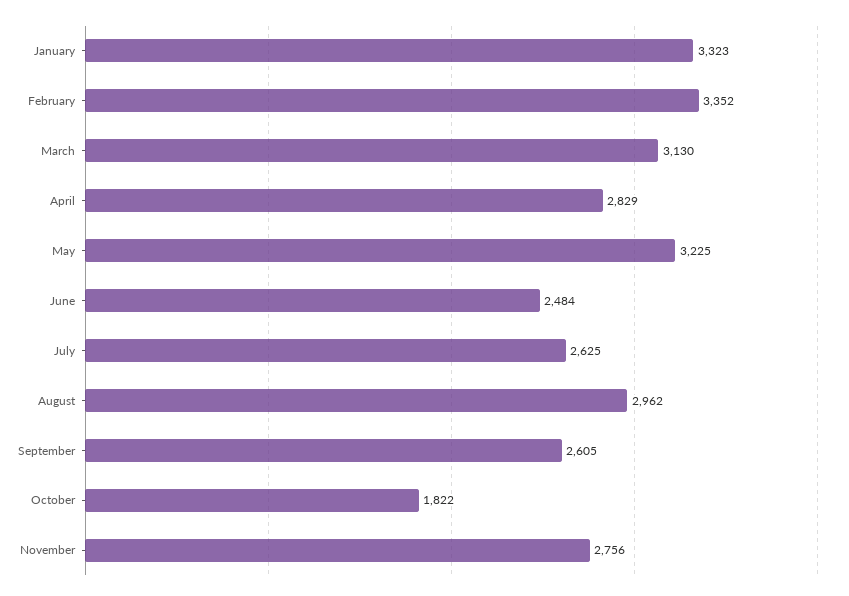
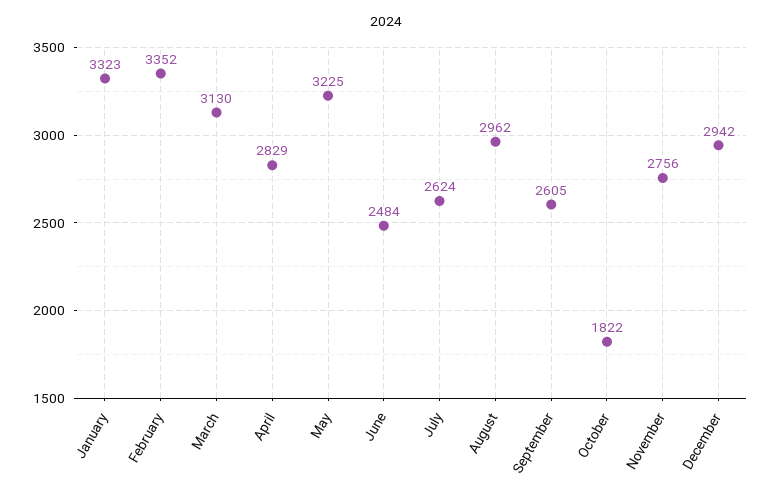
July: 2625 -> 2624
December: none -> 2942

